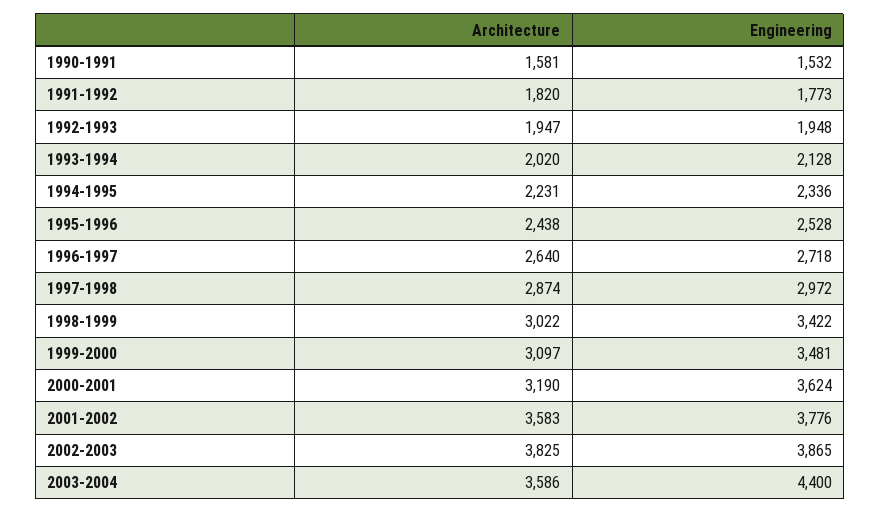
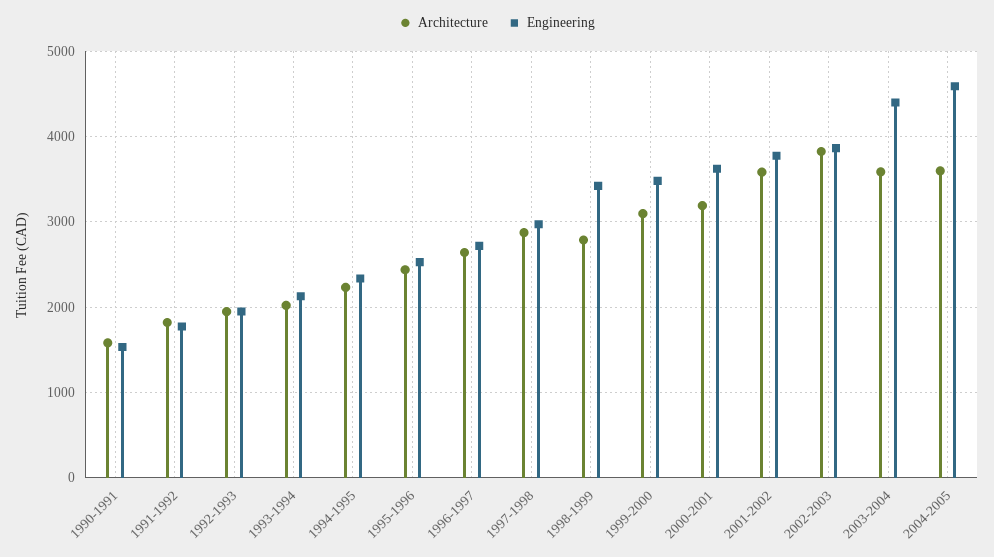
Architecture, 1998-1999: 3022 -> 2800
Architecture, 2004-2005: none -> 3600
Engineering, 2004-2005: none -> 4600

